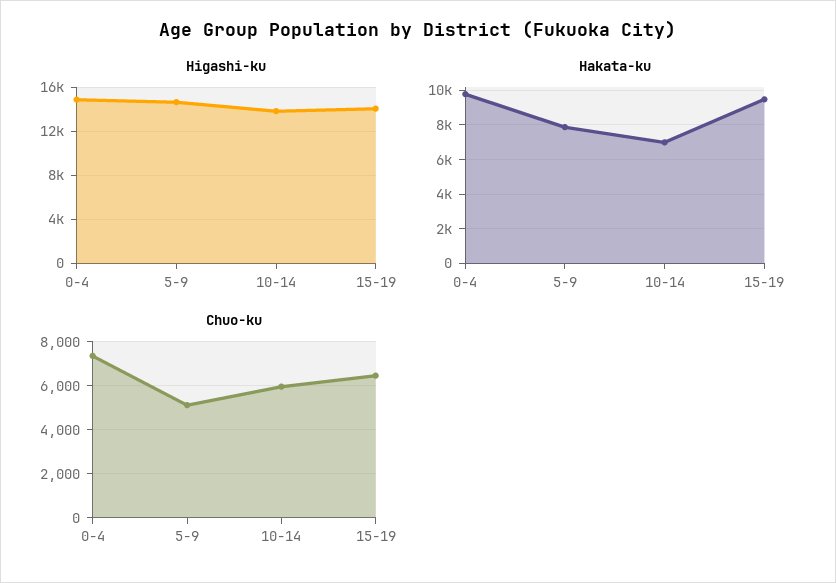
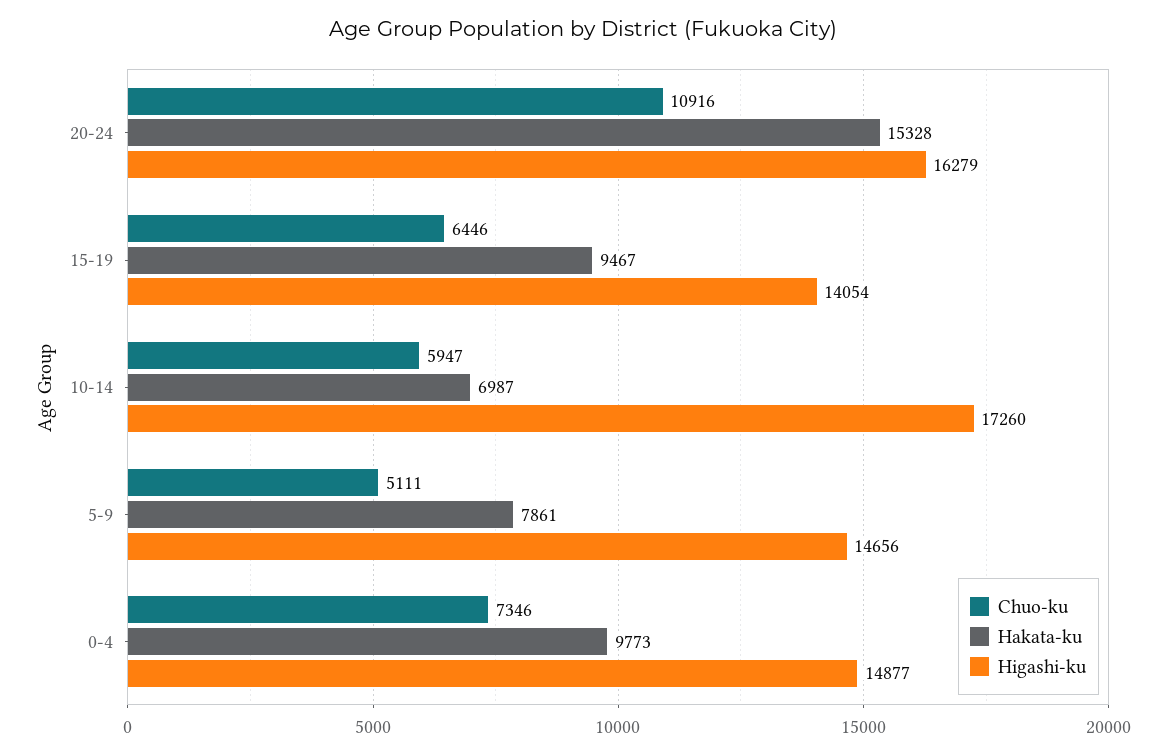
Higashi-ku, 10-14: 14000 -> 17260
Chuo-ku, 20-24: none -> 10916
Hakata-ku, 20-24: none -> 15328
Higashi-ku, 20-24: none -> 16279

